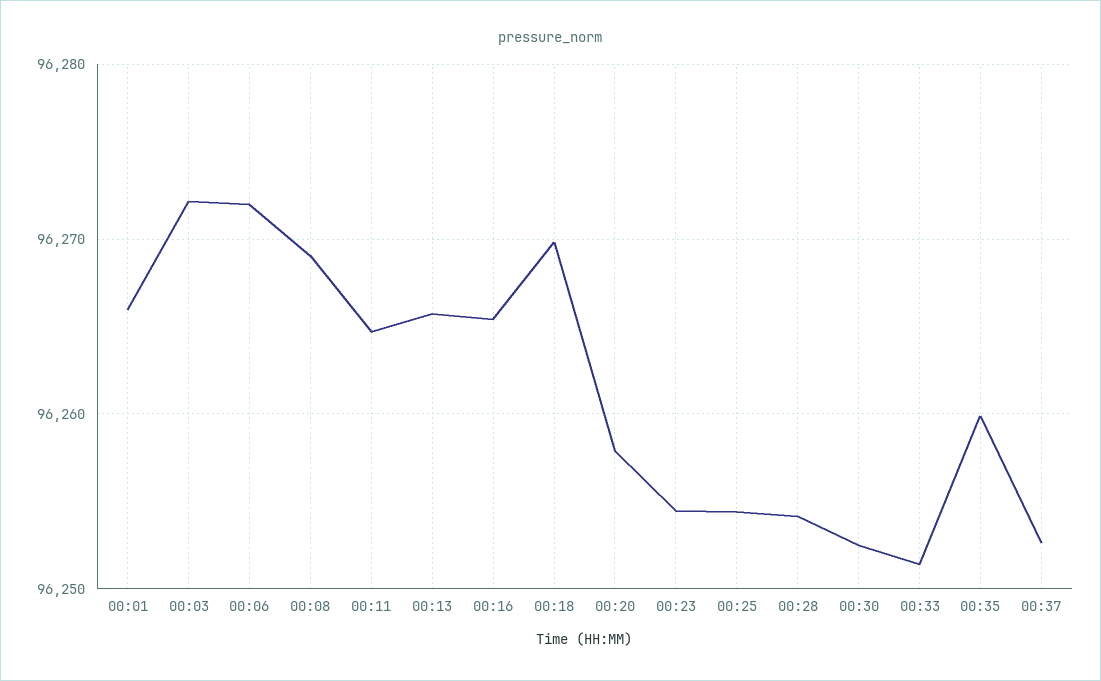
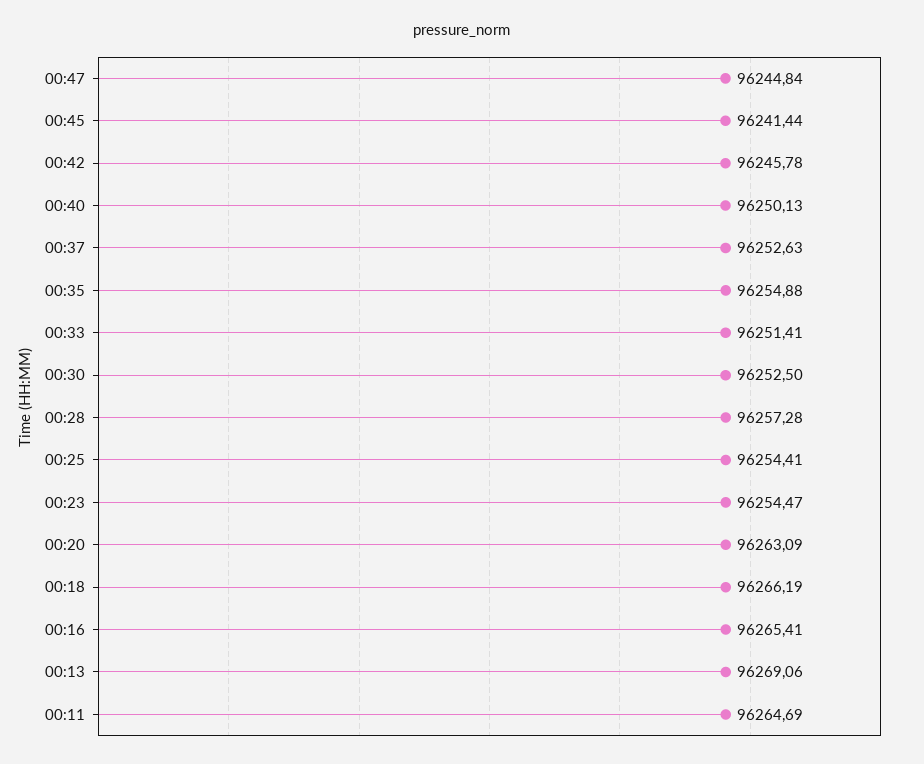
00:01: 96266 -> none
00:03: 96272 -> none
00:06: 96272 -> none
00:08: 96269 -> none
00:13: 96266 -> 96269.06
00:18: 96270 -> 96266.19
00:20: 96258 -> 96263.09
00:28: 96254 -> 96257.28
00:35: 96260 -> 96254.88
00:47: none -> 96244.84
00:45: none -> 96241.44
00:42: none -> 96245.78
00:40: none -> 96250.13

